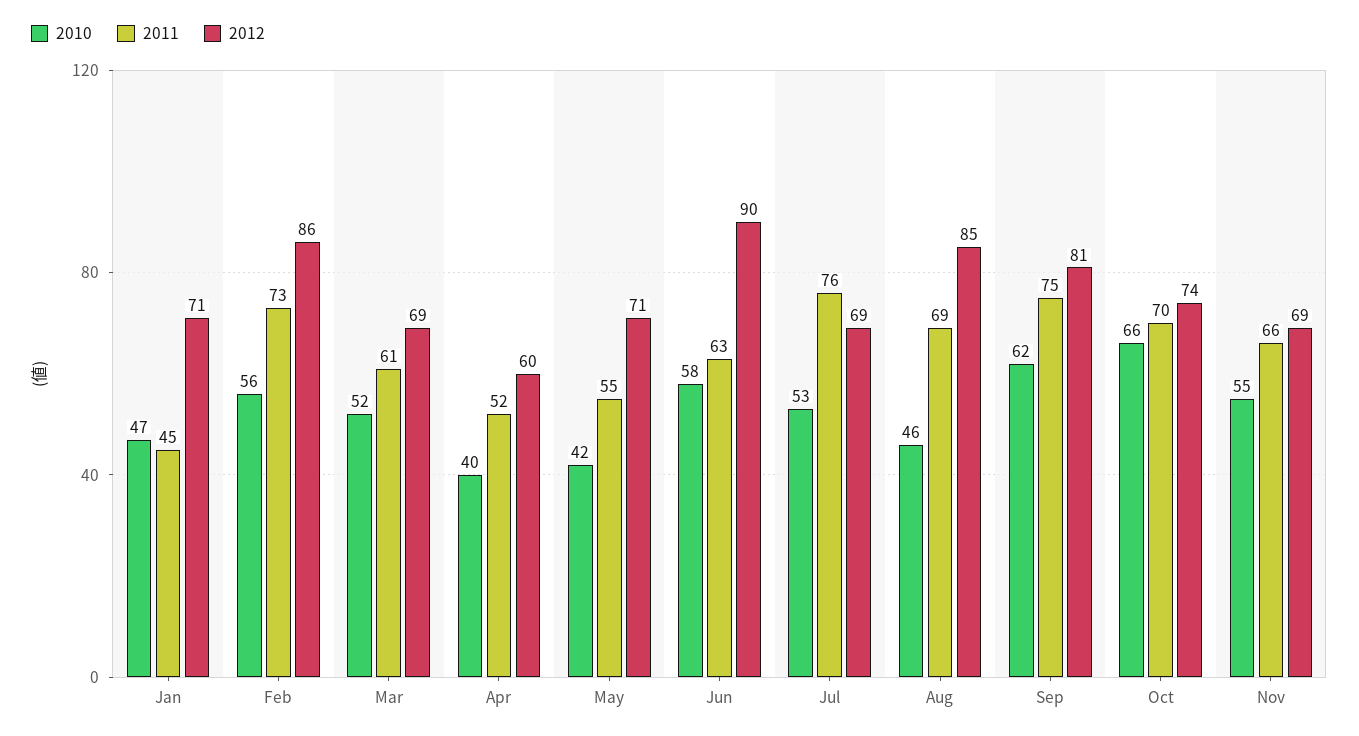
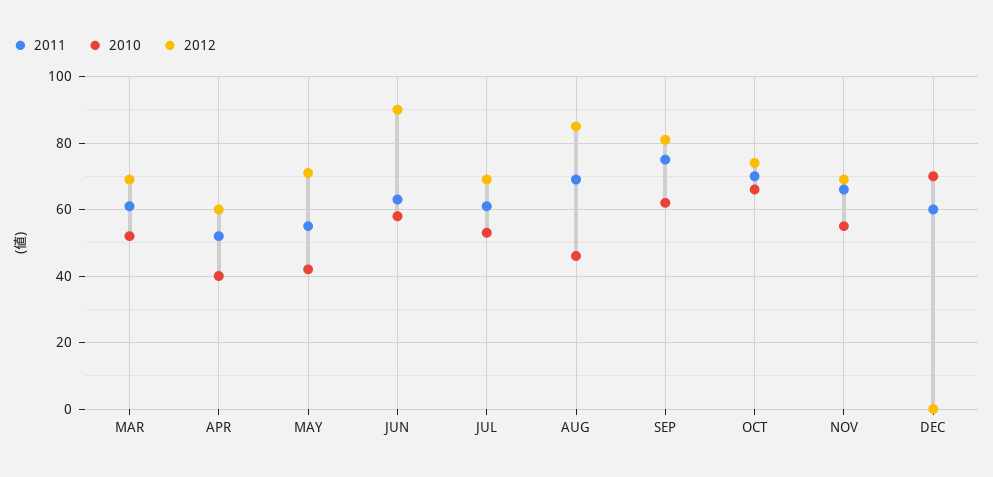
2010, Jan: 47 -> none
2011, Jan: 45 -> none
2012, Jan: 71 -> none
2010, Feb: 56 -> none
2011, Feb: 73 -> none
2012, Feb: 86 -> none
2011, Jul: 76 -> 60
2011, DEC: none -> 60
2010, DEC: none -> 70
2012, DEC: none -> 0

